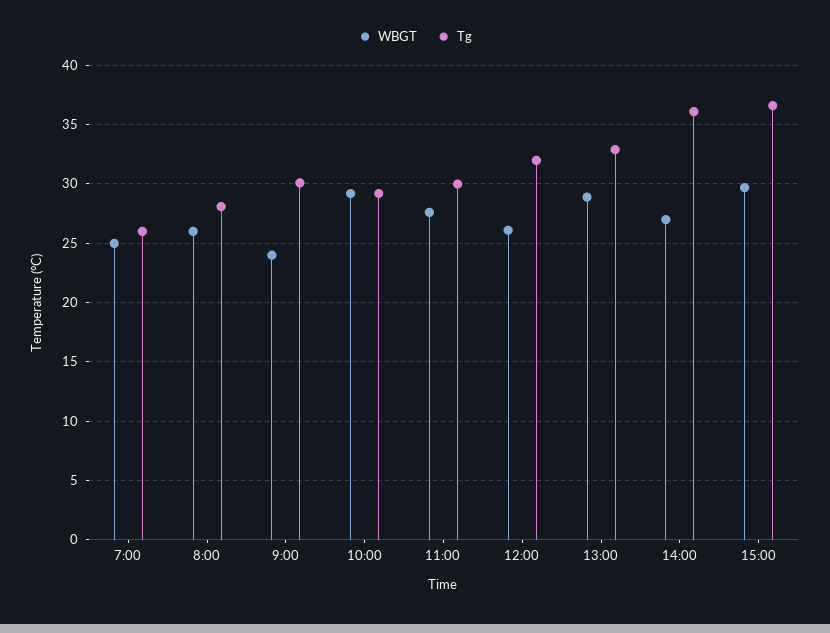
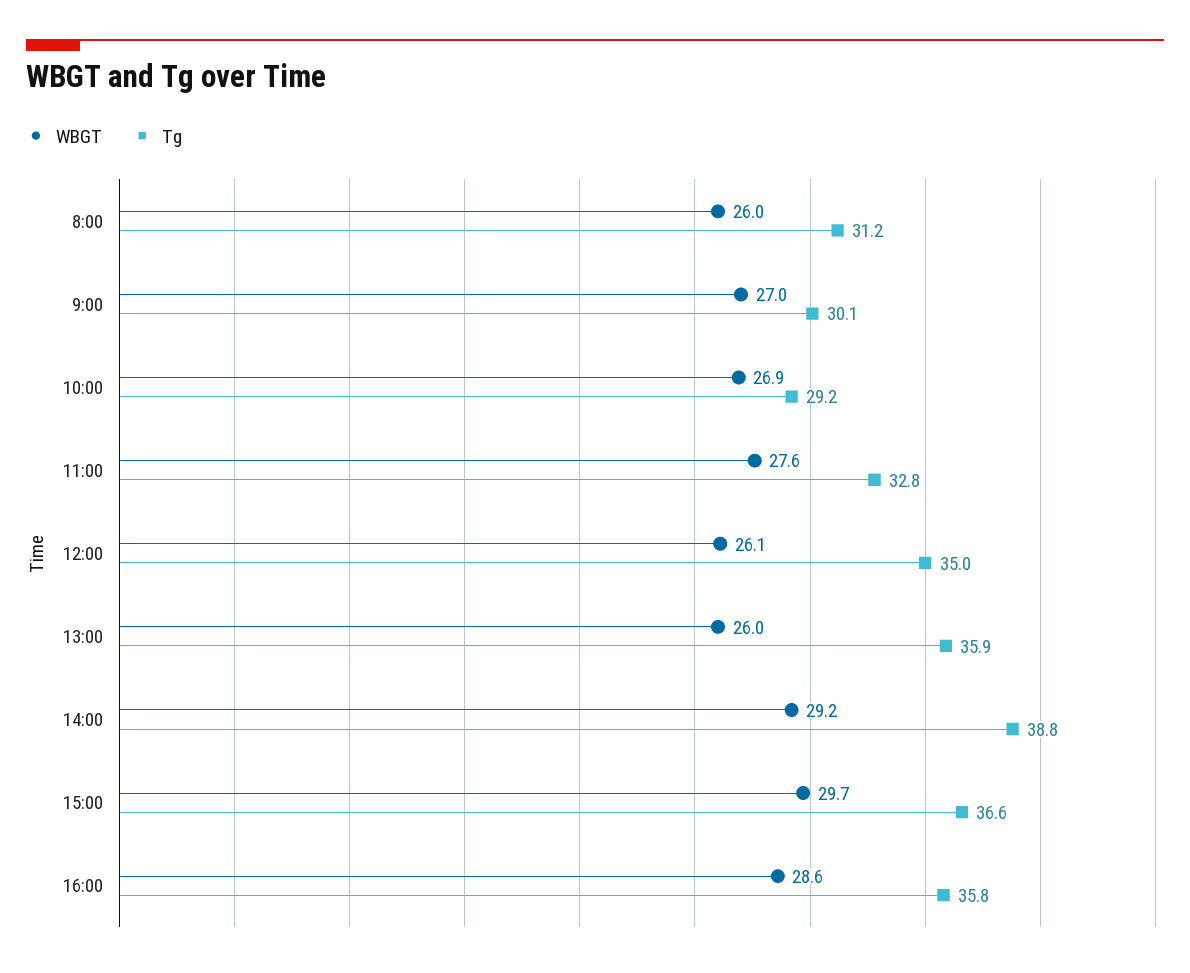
WBGT, 7:00: 25 -> none
Tg, 7:00: 26 -> none
Tg, 8:00: 28 -> 31.2
WBGT, 9:00: 24 -> 27
WBGT, 10:00: 29 -> 26.9
Tg, 11:00: 30 -> 32.8
Tg, 12:00: 32 -> 35
WBGT, 13:00: 29 -> 26
Tg, 13:00: 33 -> 35.9
WBGT, 14:00: 27 -> 29.2
Tg, 14:00: 36 -> 38.8
WBGT, 16:00: none -> 28.6
Tg, 16:00: none -> 35.8

